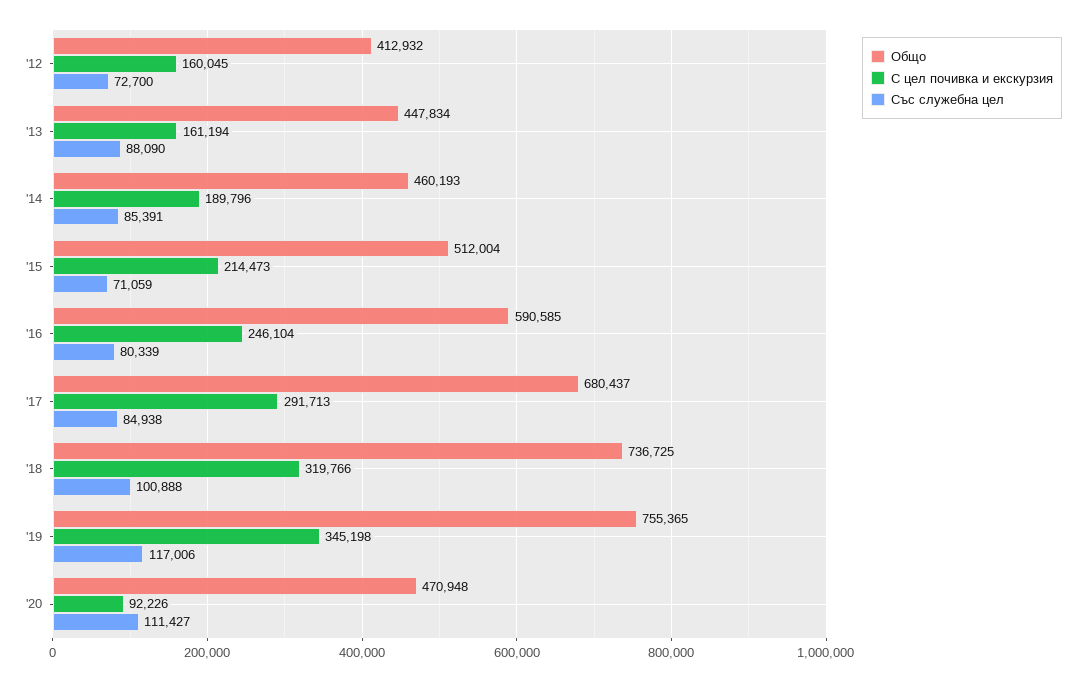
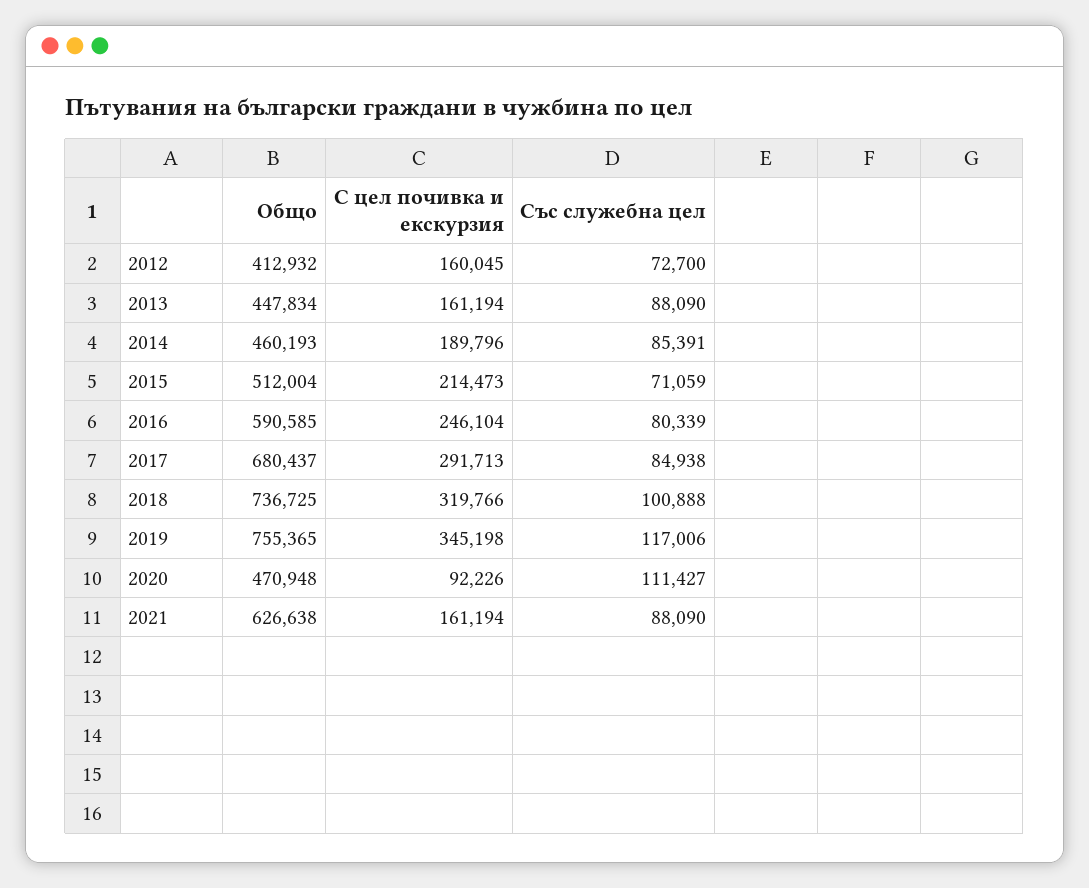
Общо, 2021: none -> 626638
С цел почивка и екскурзия, 2021: none -> 161194
Със служебна цел, 2021: none -> 88090

